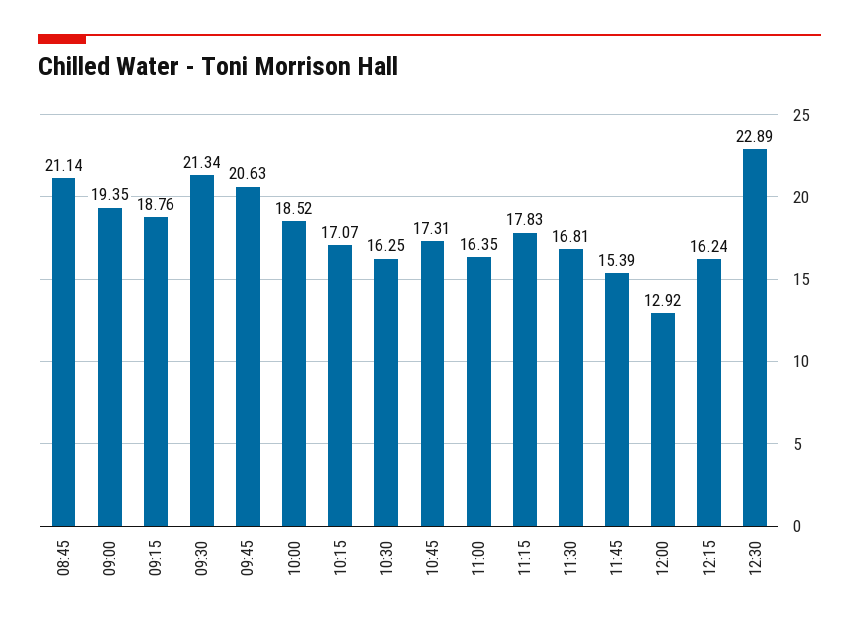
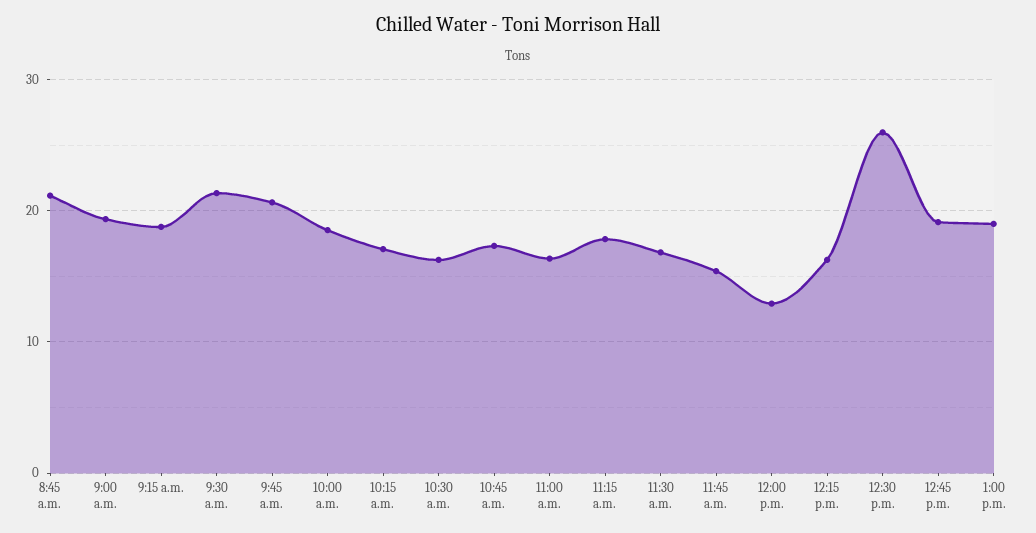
12:30: 22.89 -> 26
12:45 p.m.: none -> 19
1:00 p.m.: none -> 19

